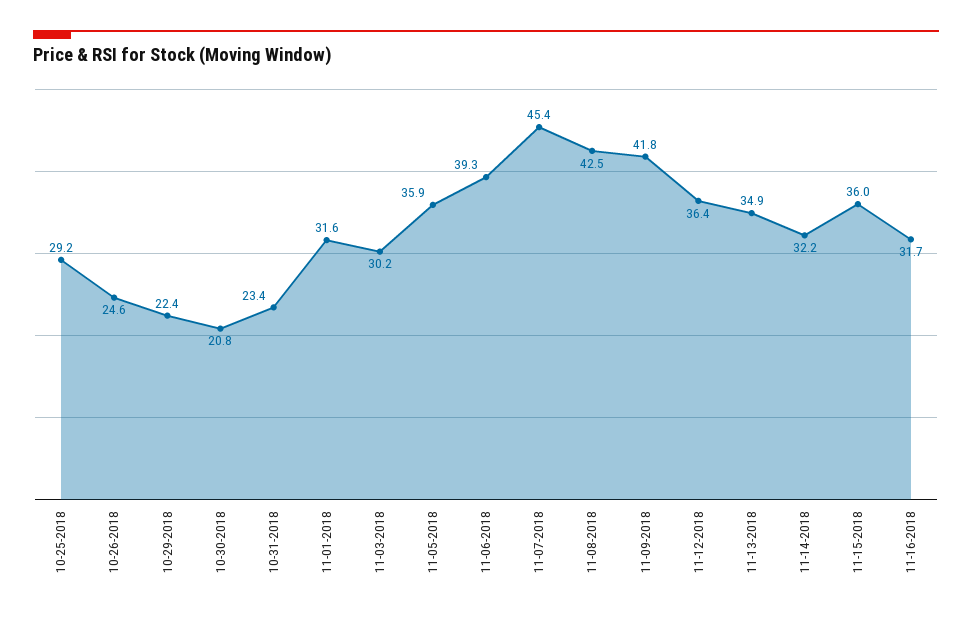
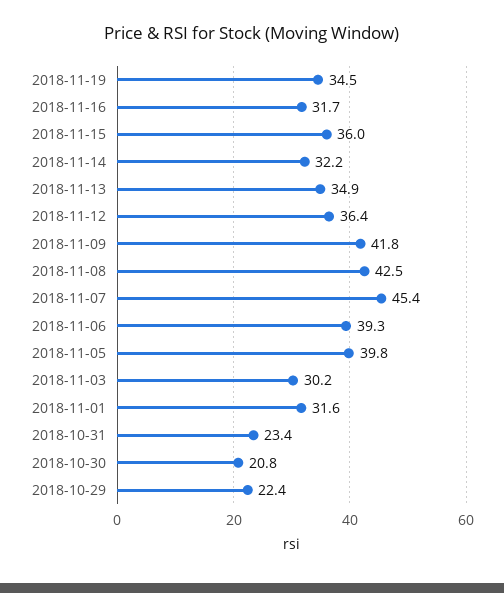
10-25-2018: 29.2 -> none
10-26-2018: 24.6 -> none
11-05-2018: 35.9 -> 39.8
2018-11-19: none -> 34.5

